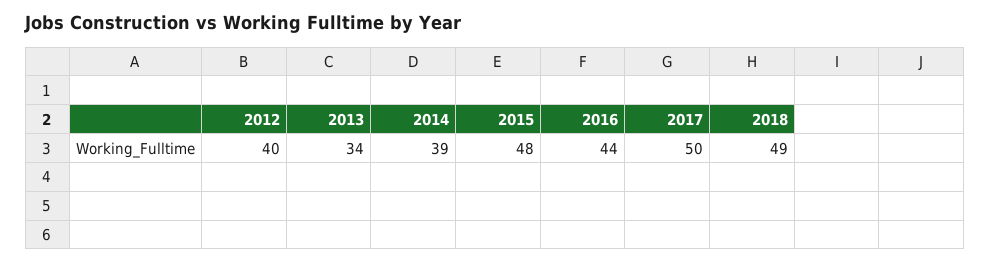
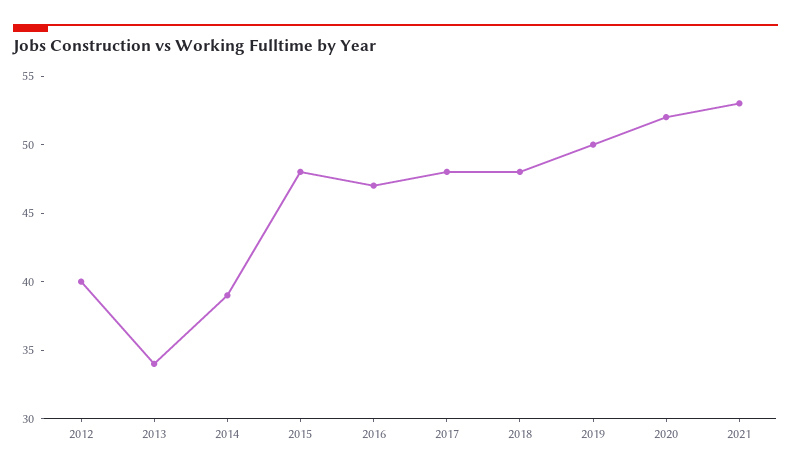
2016: 44 -> 47
2017: 50 -> 48
2018: 49 -> 48
2019: none -> 50
2020: none -> 52
2021: none -> 53

